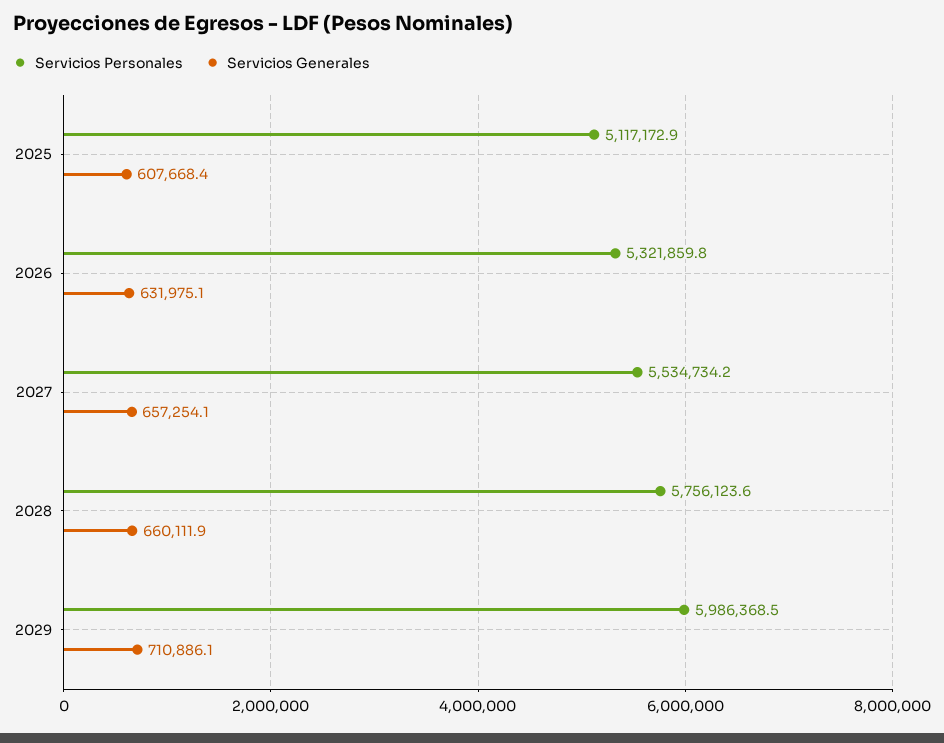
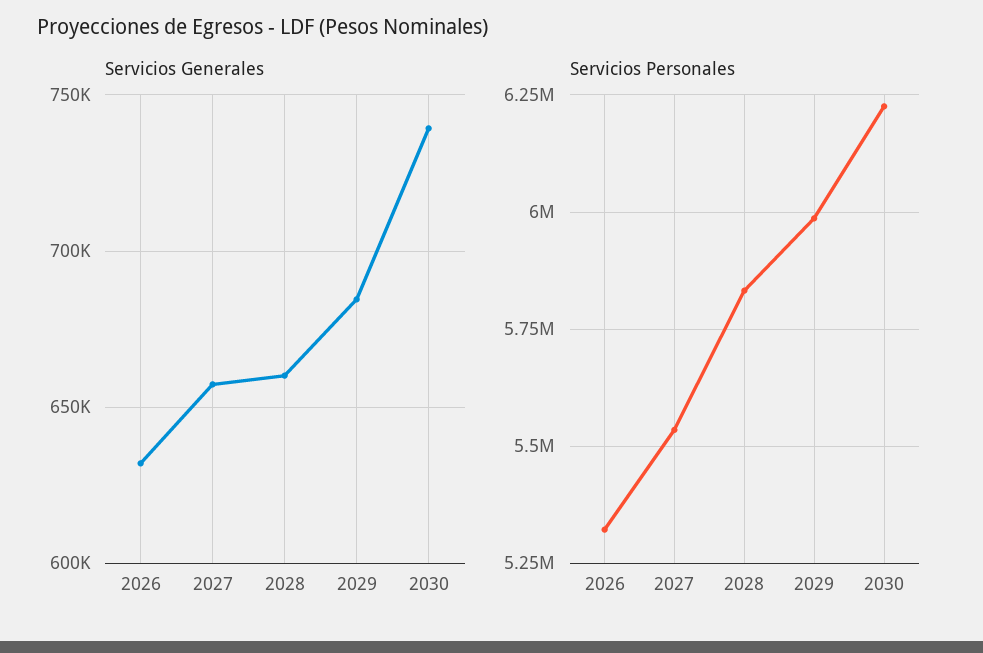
Servicios Personales, 2025: 5117172.9 -> none
Servicios Generales, 2025: 607668.4 -> none
Servicios Personales, 2028: 5756123.6 -> 5825000
Servicios Generales, 2029: 710886.1 -> 685000
Servicios Generales, 2030: none -> 740000
Servicios Personales, 2030: none -> 6225000

